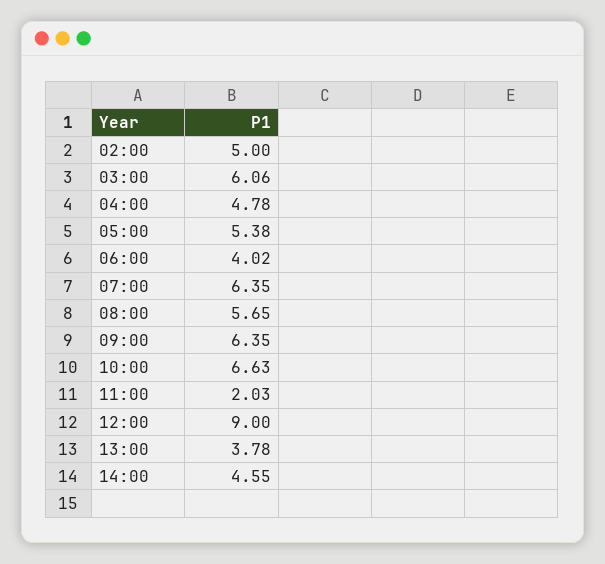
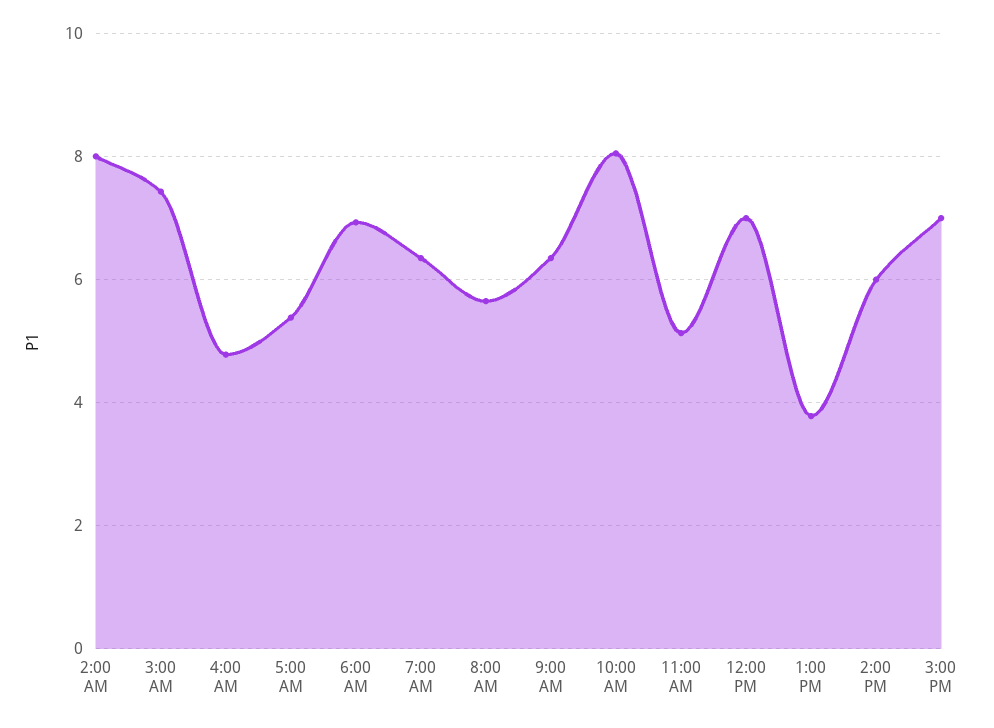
02:00: 5 -> 8
03:00: 6.06 -> 7.4
06:00: 4.02 -> 7
10:00: 6.63 -> 8
11:00: 2.03 -> 5.2
12:00: 9 -> 7
14:00: 4.55 -> 6
3:00 PM: none -> 7

